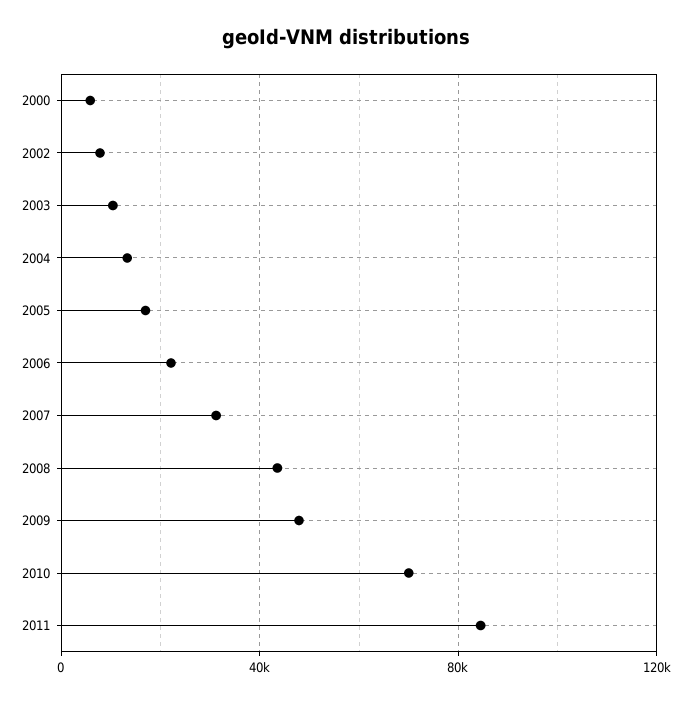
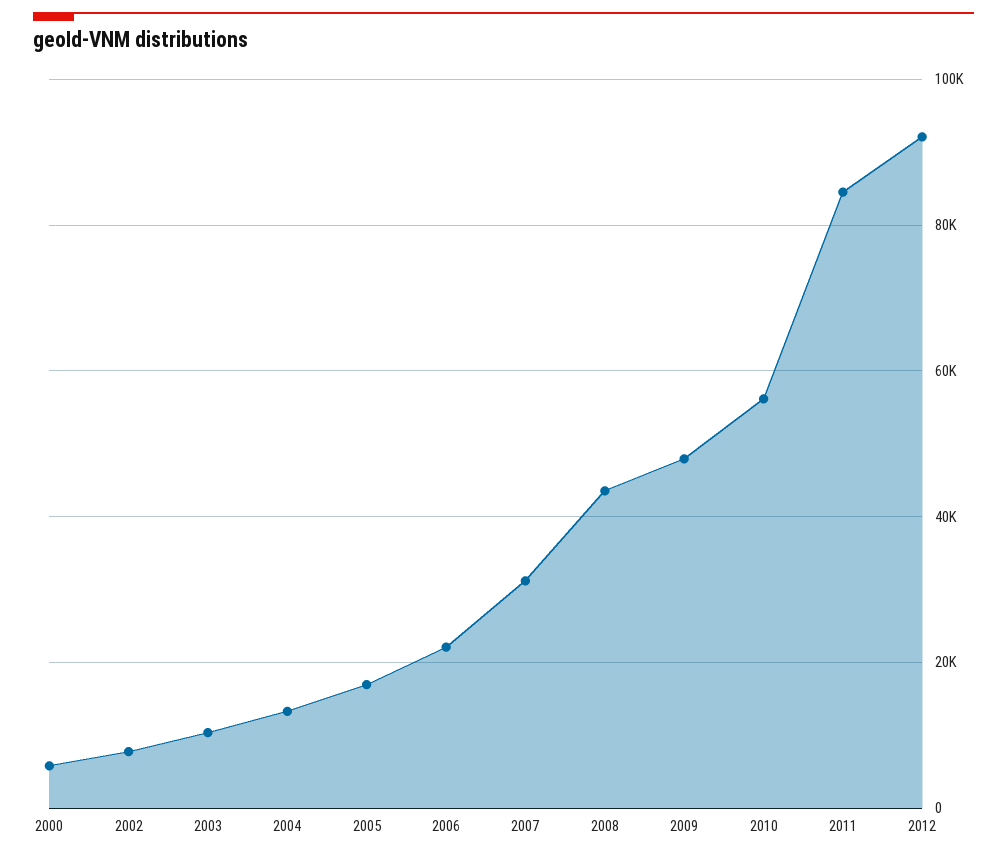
2010: 70000 -> 56000
2012: none -> 92000

